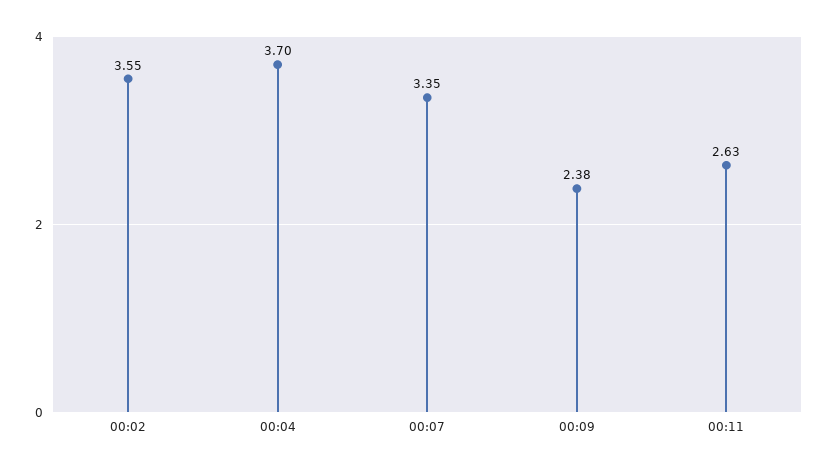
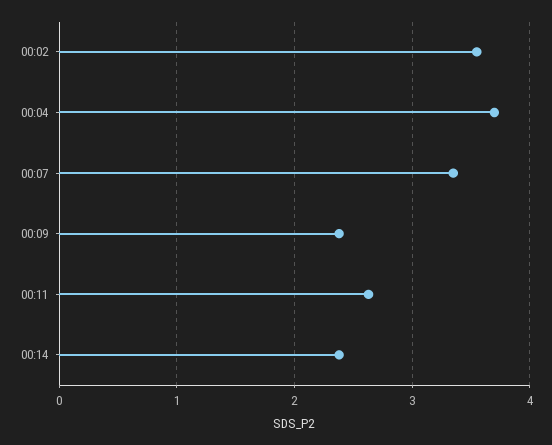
00:14: none -> 2.4

